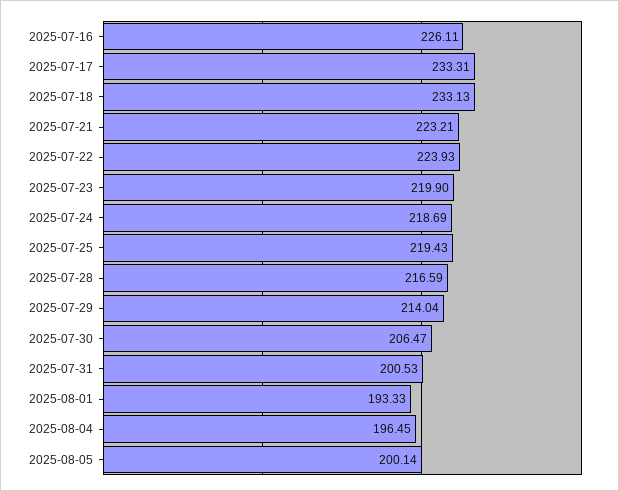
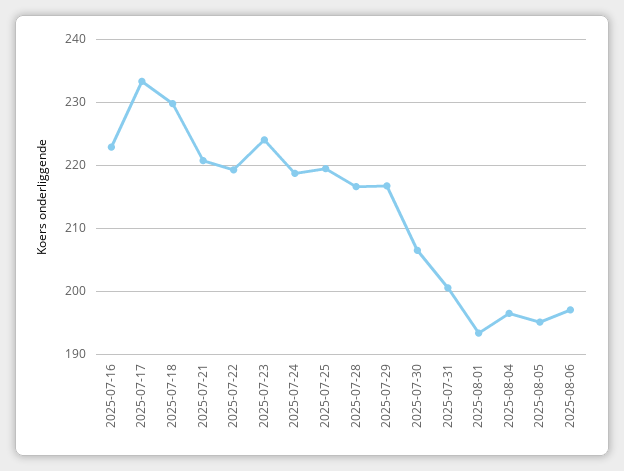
2025-07-16: 226.11 -> 223
2025-07-18: 233.13 -> 230
2025-07-21: 223.21 -> 221
2025-07-22: 223.93 -> 219
2025-07-23: 219.9 -> 224
2025-07-29: 214.04 -> 217
2025-08-05: 200.14 -> 195
2025-08-06: none -> 197

